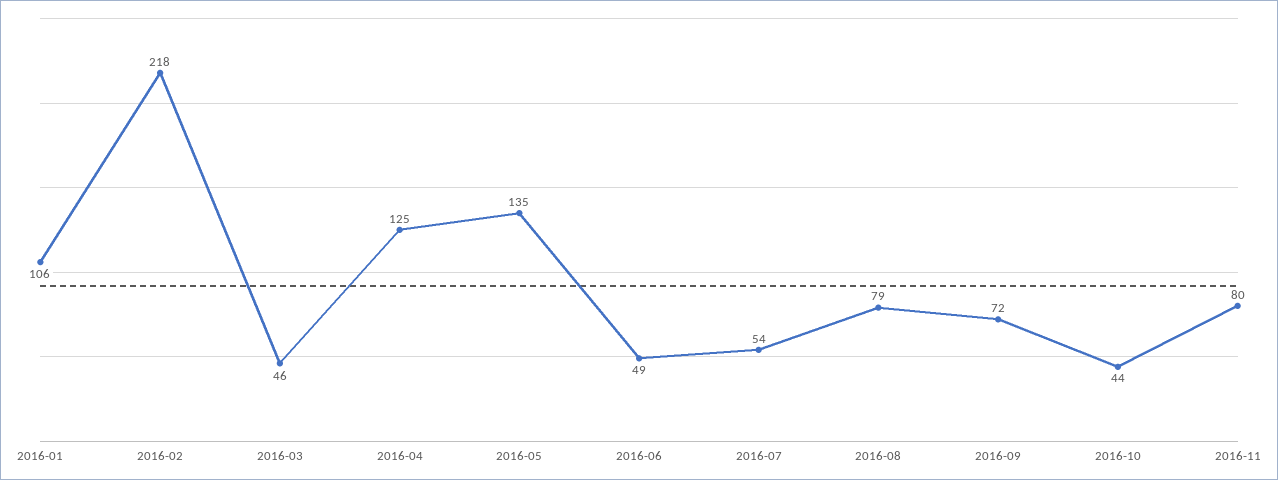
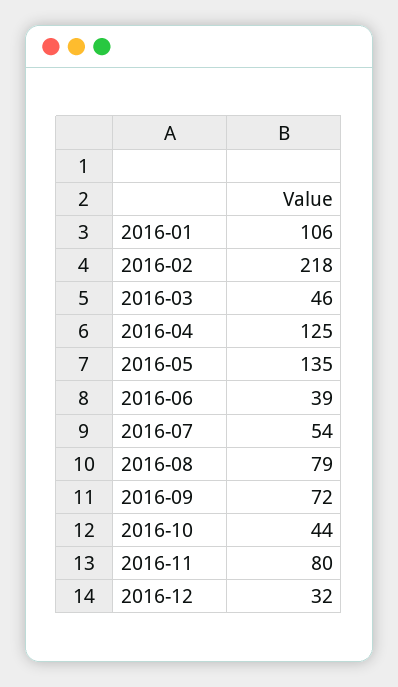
2016-06: 49 -> 39
2016-12: none -> 32

